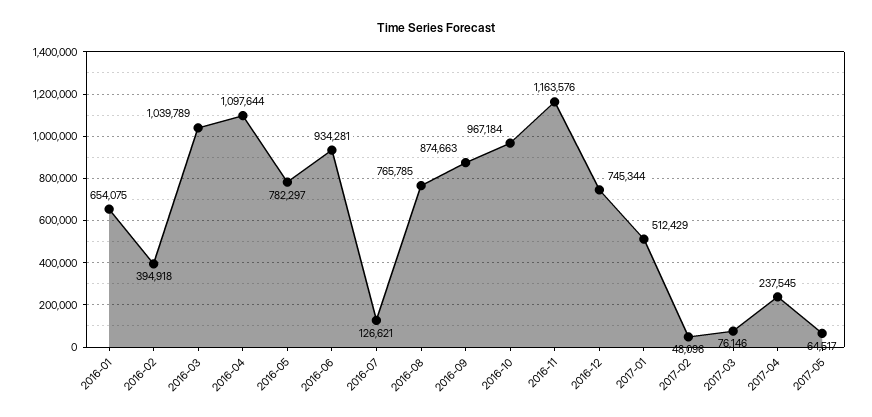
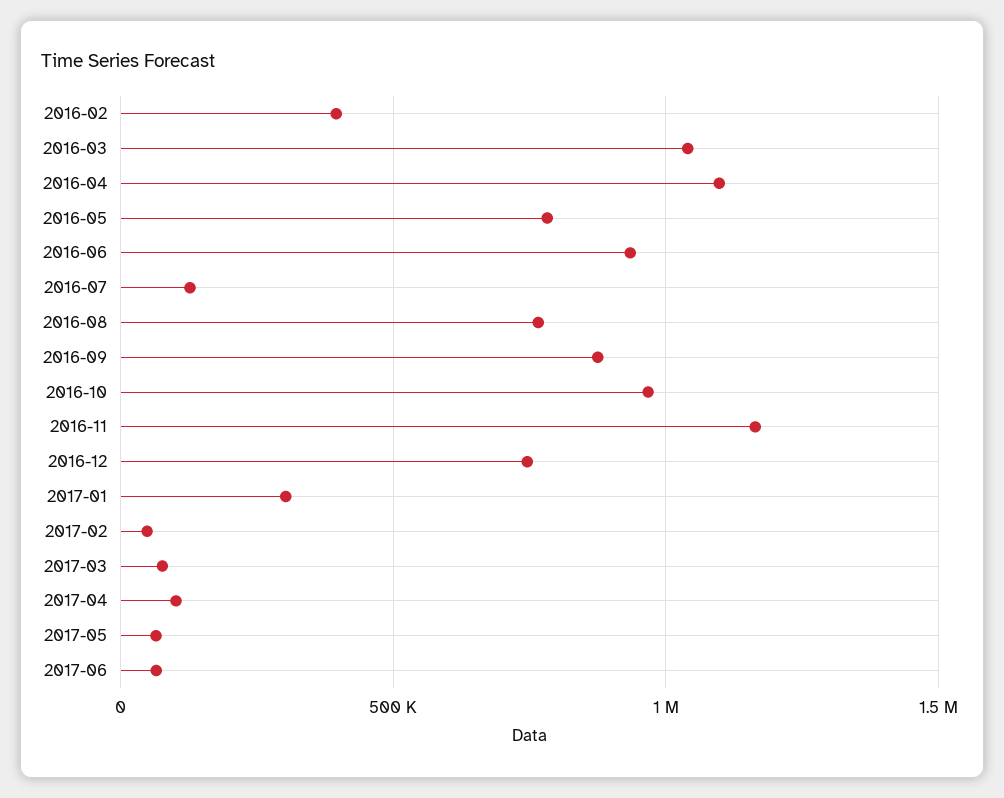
2016-01: 654075 -> none
2017-01: 512429 -> 300000
2017-04: 237545 -> 100000
2017-06: none -> 50000

